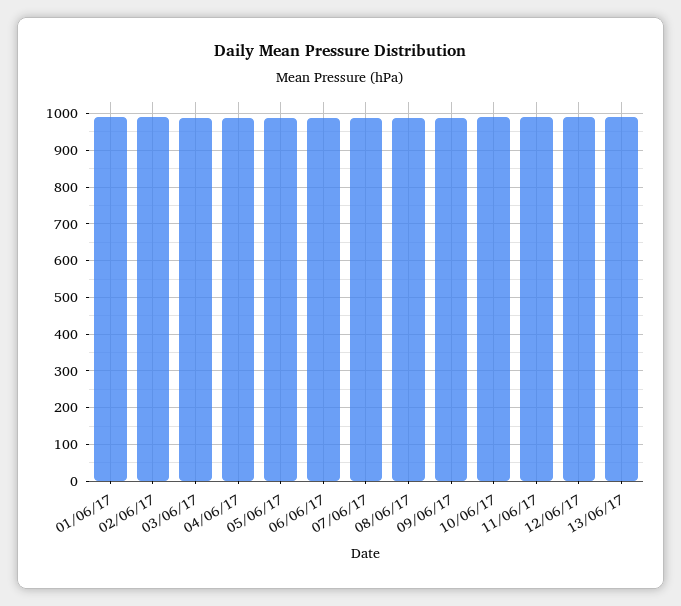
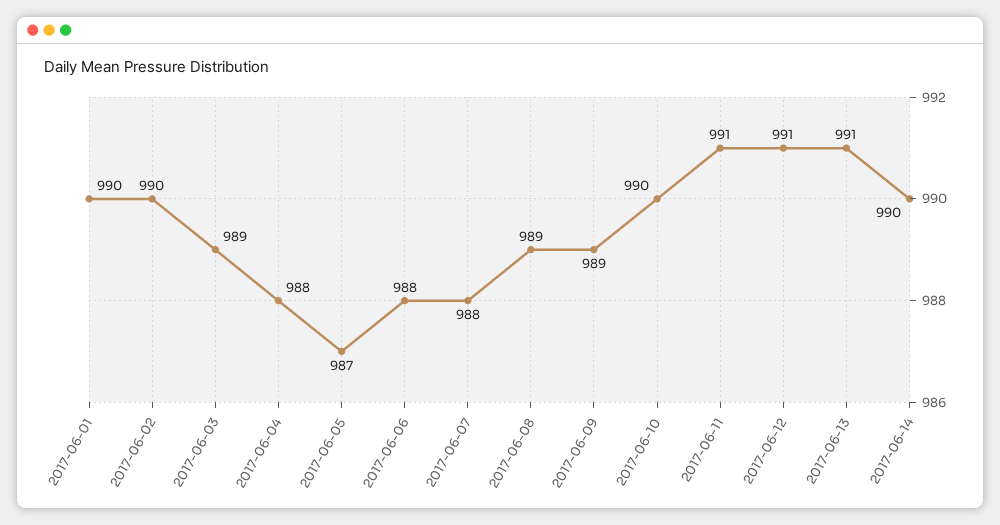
2017-06-14: none -> 990

